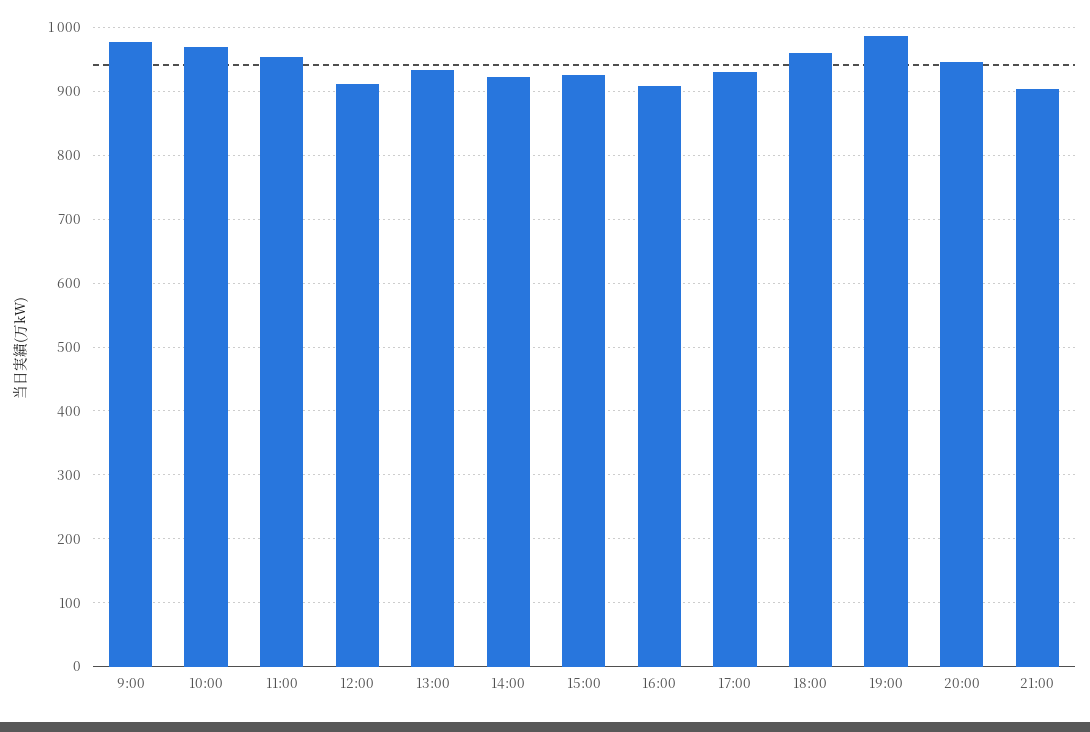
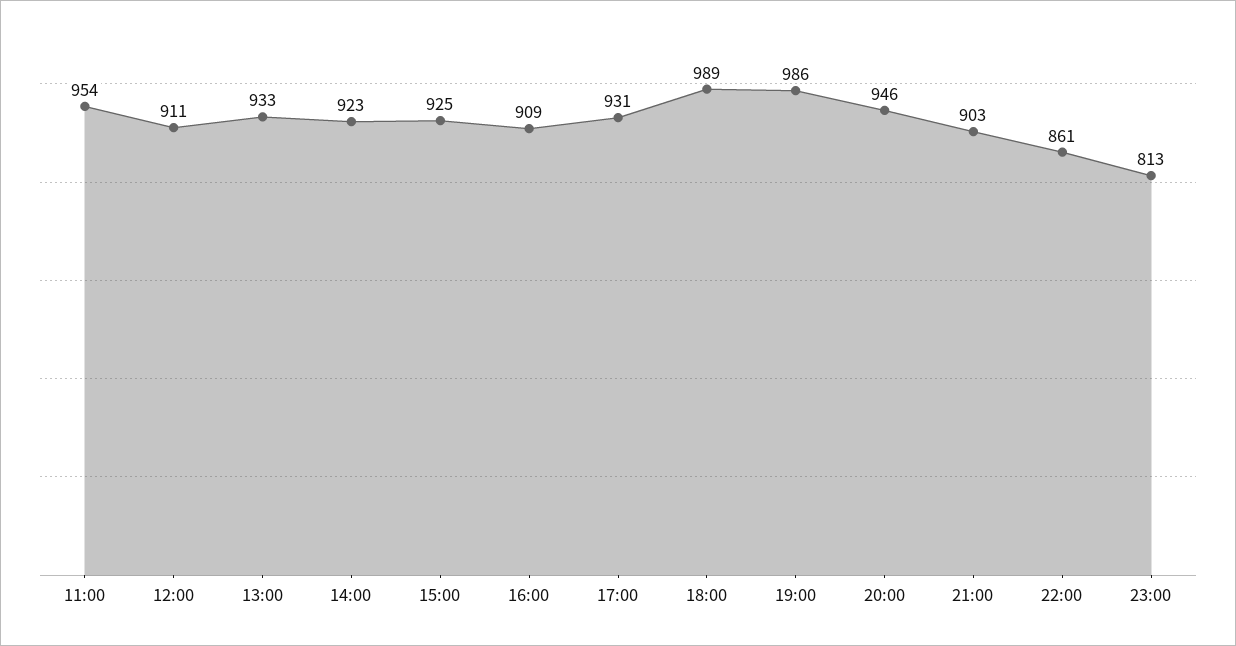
9:00: 980 -> none
10:00: 970 -> none
18:00: 960 -> 989
22:00: none -> 861
23:00: none -> 813

